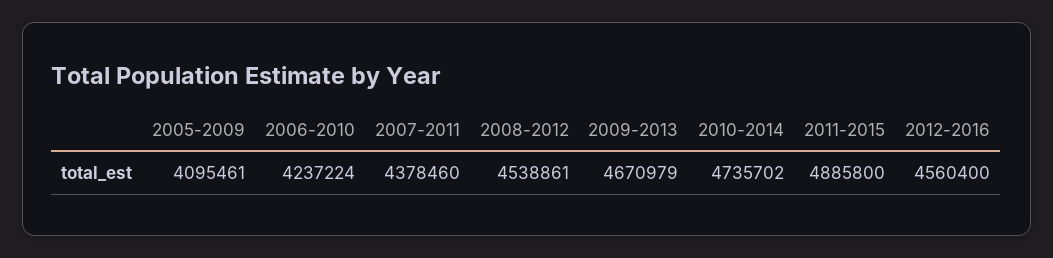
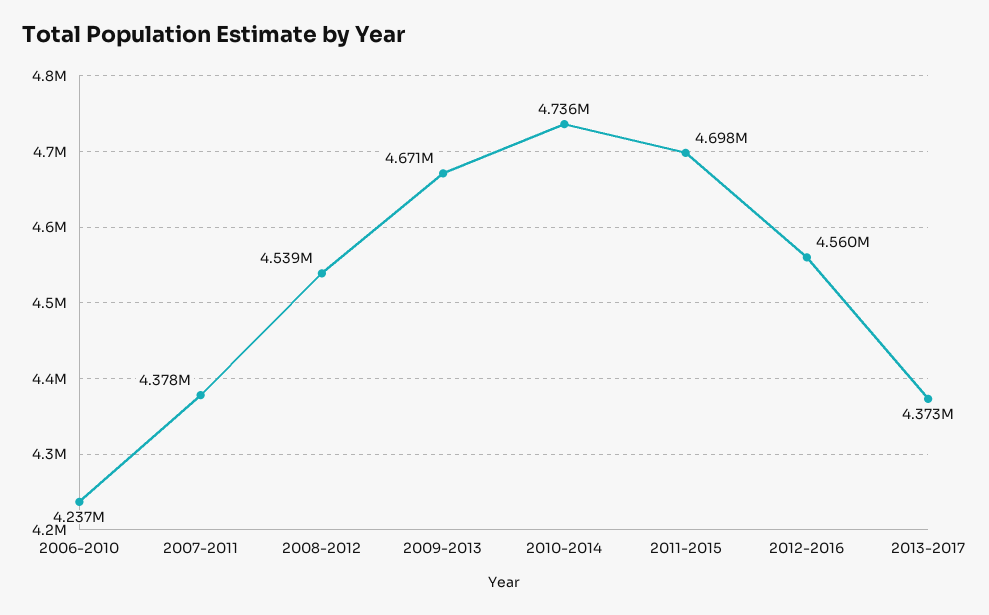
2005-2009: 4095461 -> none
2011-2015: 4885800 -> 4698000
2013-2017: none -> 4373000

